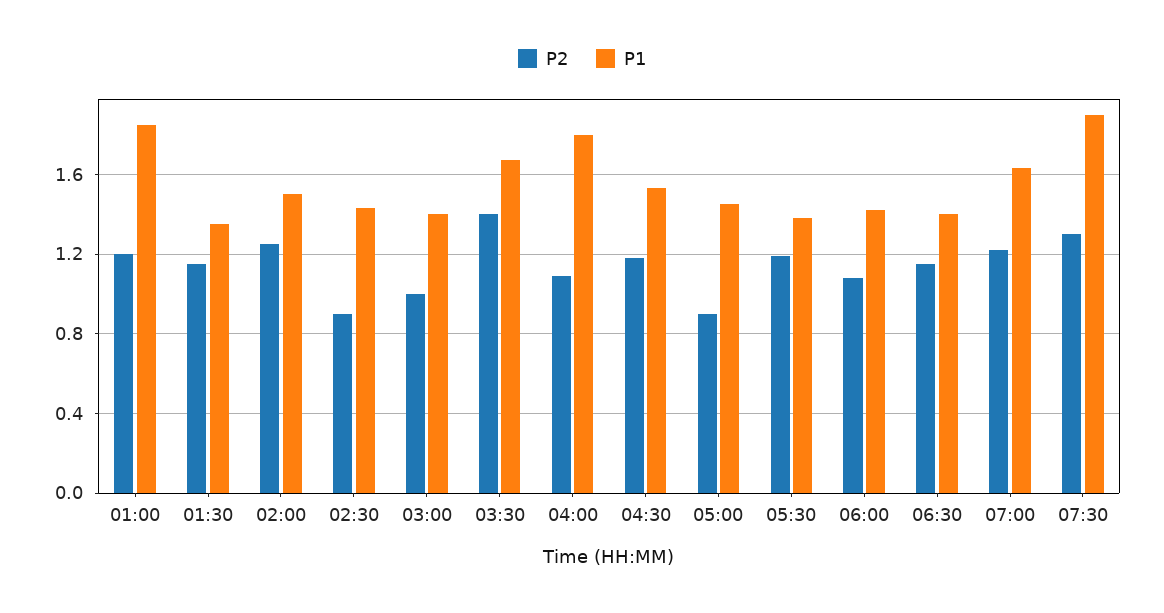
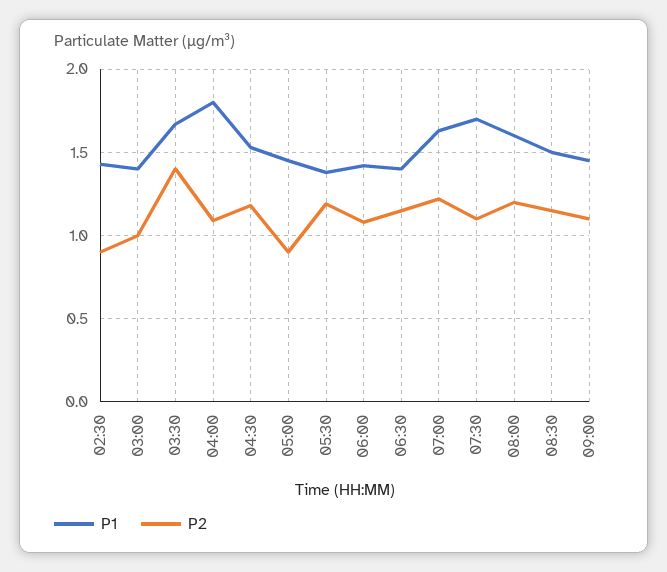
P2, 01:00: 1.2 -> none
P1, 01:00: 1.85 -> none
P2, 01:30: 1.15 -> none
P1, 01:30: 1.35 -> none
P2, 02:00: 1.25 -> none
P1, 02:00: 1.5 -> none
P2, 07:30: 1.3 -> 1.1
P1, 07:30: 1.9 -> 1.7
P1, 08:00: none -> 1.6
P2, 08:00: none -> 1.2
P1, 08:30: none -> 1.5
P2, 08:30: none -> 1.15
P1, 09:00: none -> 1.45
P2, 09:00: none -> 1.1

